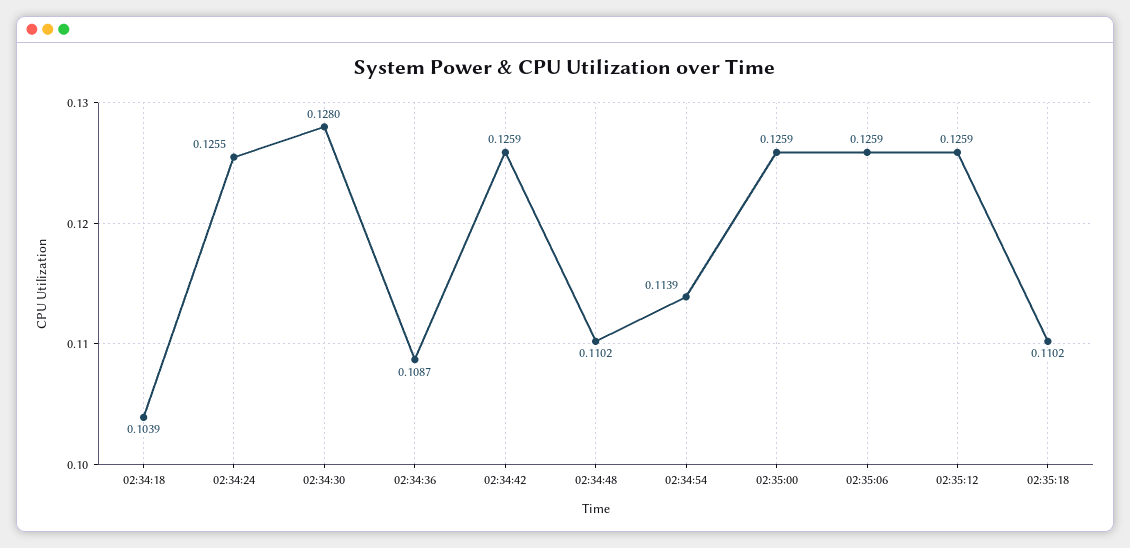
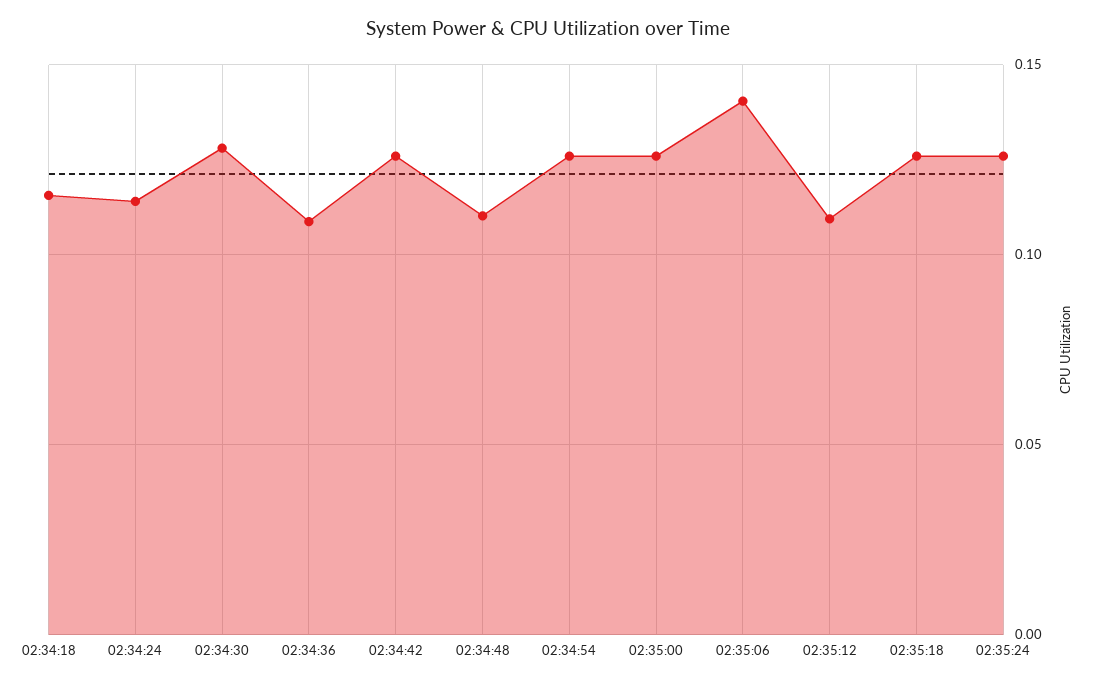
02:34:18: 0.1039 -> 0.115
02:34:24: 0.1255 -> 0.115
02:34:54: 0.1139 -> 0.125
02:35:06: 0.1259 -> 0.14
02:35:12: 0.1259 -> 0.11
02:35:18: 0.1102 -> 0.125
02:35:24: none -> 0.125

